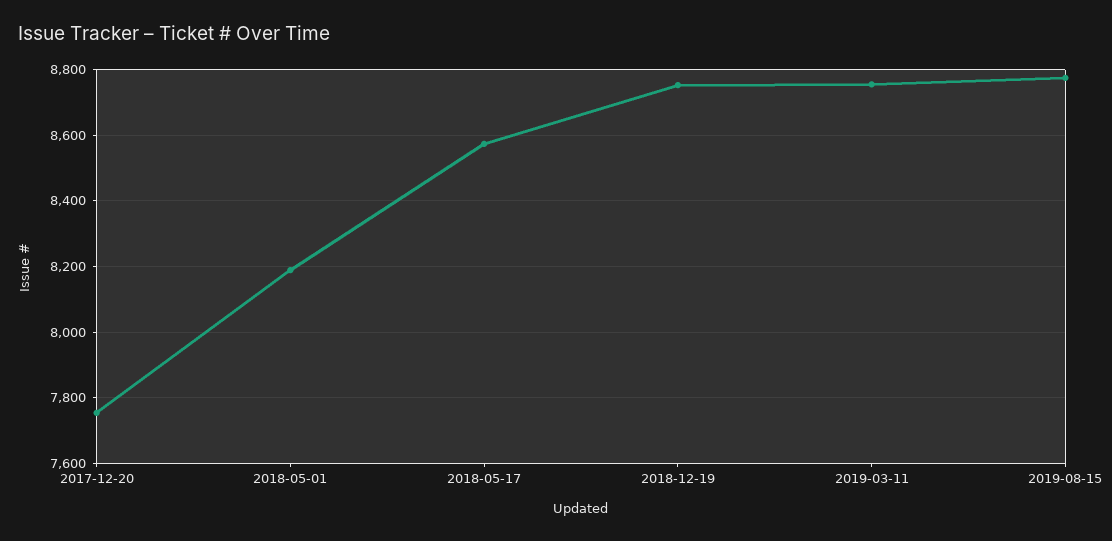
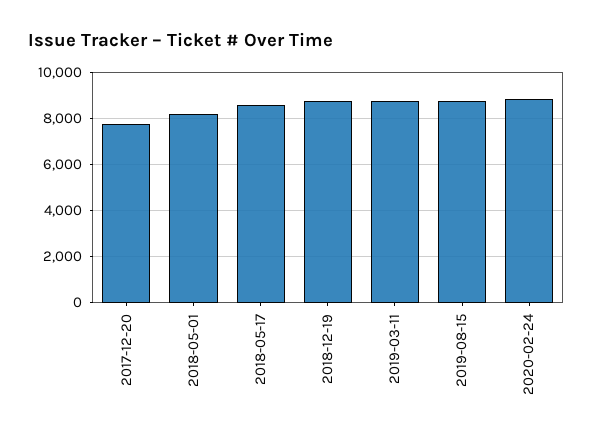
2020-02-24: none -> 9000

